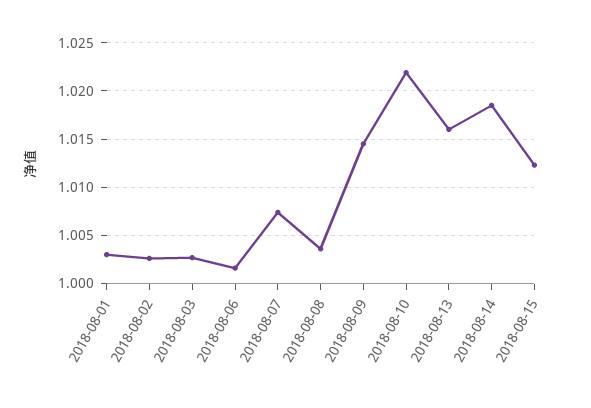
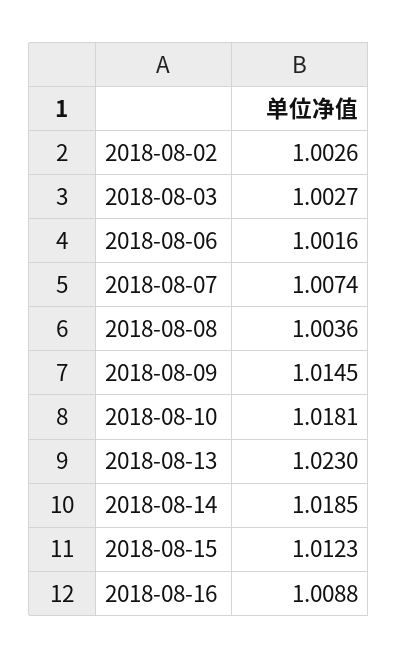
2018-08-01: 1.003 -> none
2018-08-10: 1.022 -> 1.0181
2018-08-13: 1.016 -> 1.023
2018-08-16: none -> 1.0088

